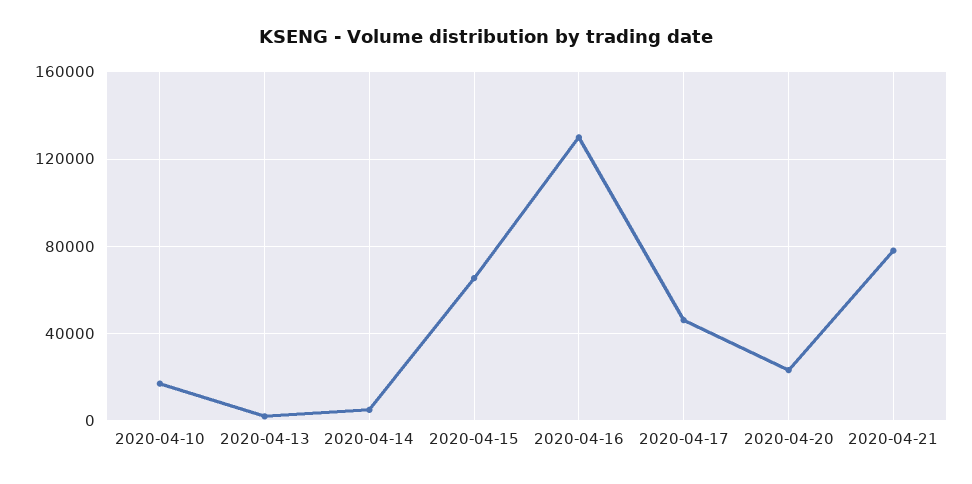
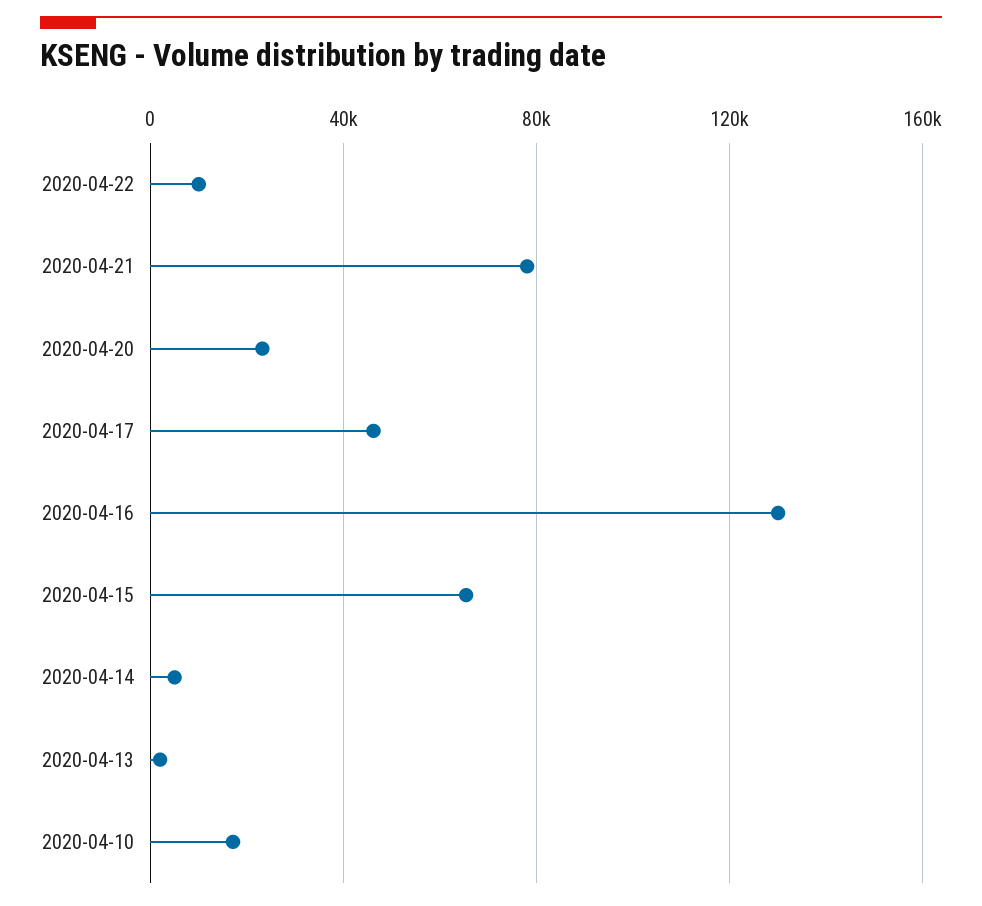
2020-04-22: none -> 10000

